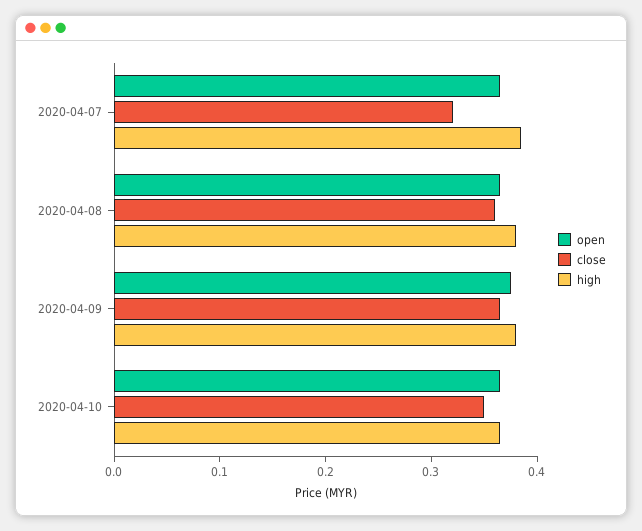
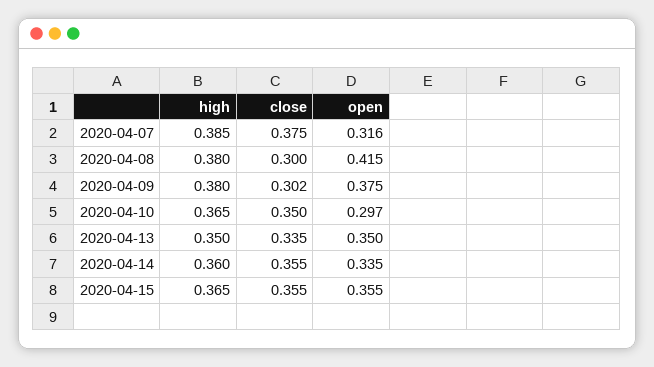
open, 2020-04-07: 0.36 -> 0.316
close, 2020-04-07: 0.32 -> 0.375
open, 2020-04-08: 0.36 -> 0.415
close, 2020-04-08: 0.36 -> 0.3
close, 2020-04-09: 0.36 -> 0.302
open, 2020-04-10: 0.36 -> 0.297
high, 2020-04-13: none -> 0.35
close, 2020-04-13: none -> 0.335
open, 2020-04-13: none -> 0.35
high, 2020-04-14: none -> 0.36
close, 2020-04-14: none -> 0.355
open, 2020-04-14: none -> 0.335
high, 2020-04-15: none -> 0.365
close, 2020-04-15: none -> 0.355
open, 2020-04-15: none -> 0.355

